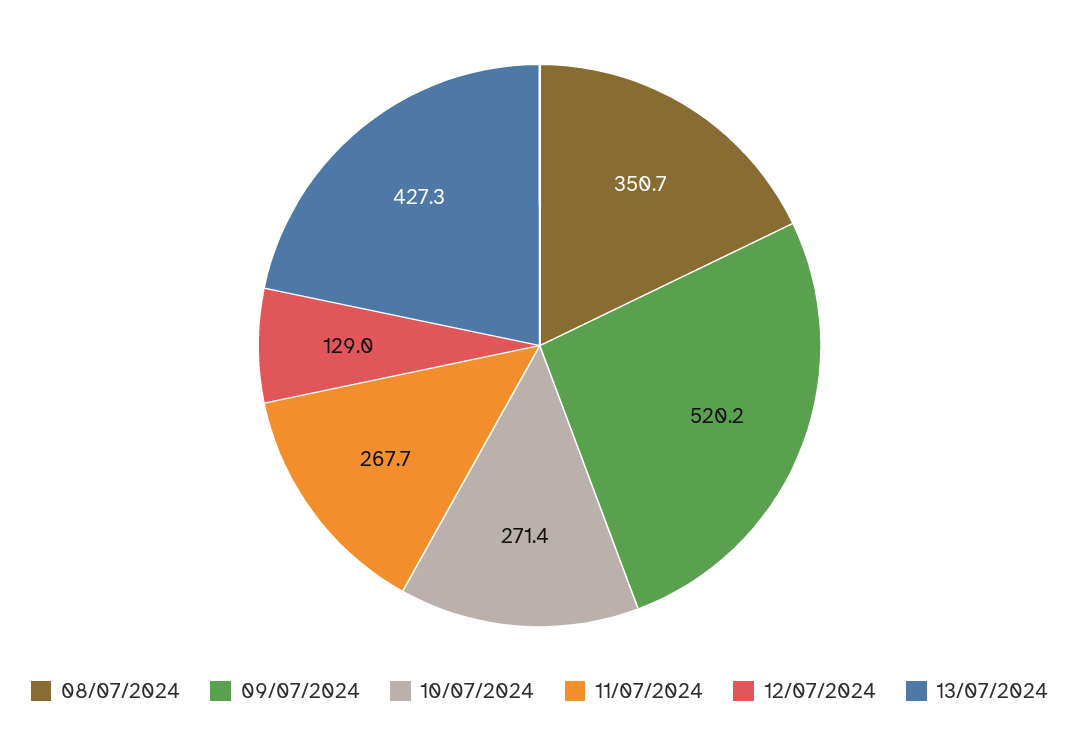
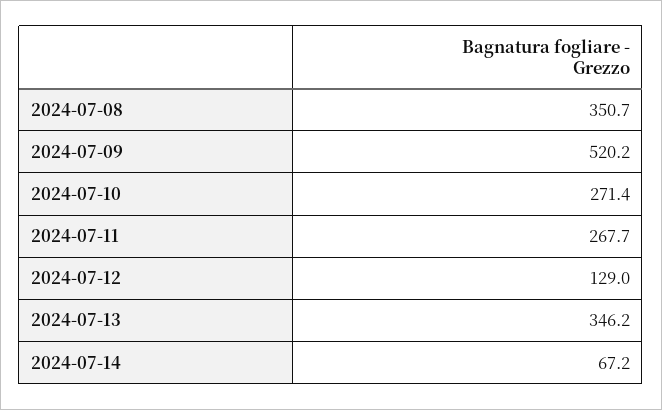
13/07/2024: 427.3 -> 346.2
2024-07-14: none -> 67.2

